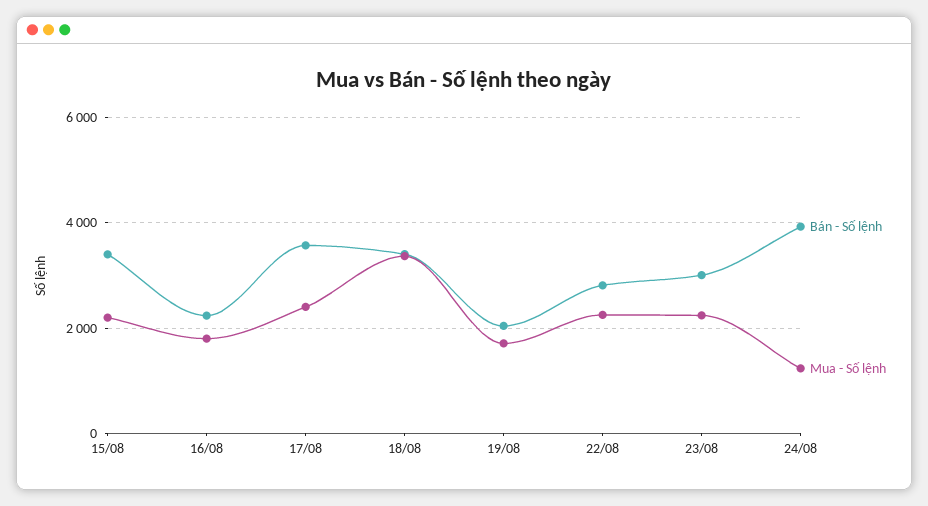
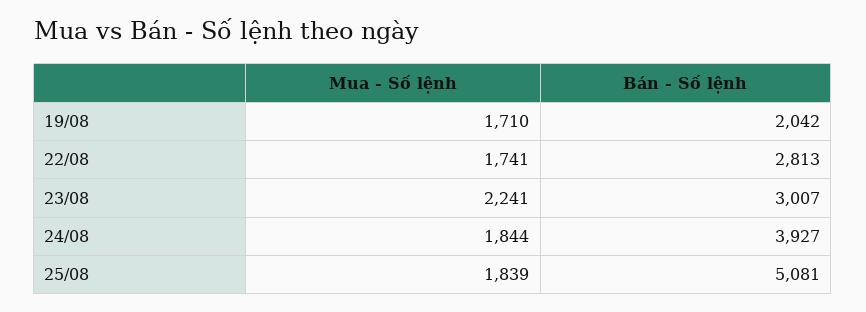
Bán - Số lệnh, 15/08: 3400 -> none
Mua - Số lệnh, 15/08: 2200 -> none
Bán - Số lệnh, 16/08: 2200 -> none
Mua - Số lệnh, 16/08: 1800 -> none
Bán - Số lệnh, 17/08: 3600 -> none
Mua - Số lệnh, 17/08: 2400 -> none
Bán - Số lệnh, 18/08: 3400 -> none
Mua - Số lệnh, 18/08: 3400 -> none
Mua - Số lệnh, 22/08: 2200 -> 1741
Mua - Số lệnh, 24/08: 1200 -> 1844
Mua - Số lệnh, 25/08: none -> 1839
Bán - Số lệnh, 25/08: none -> 5081

